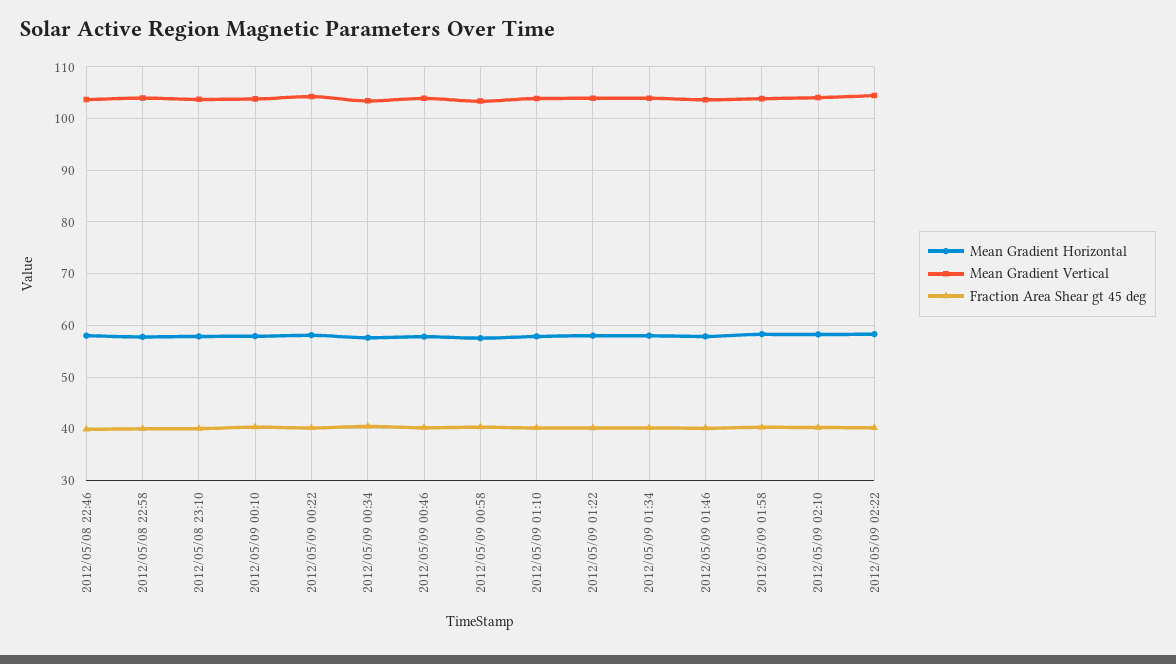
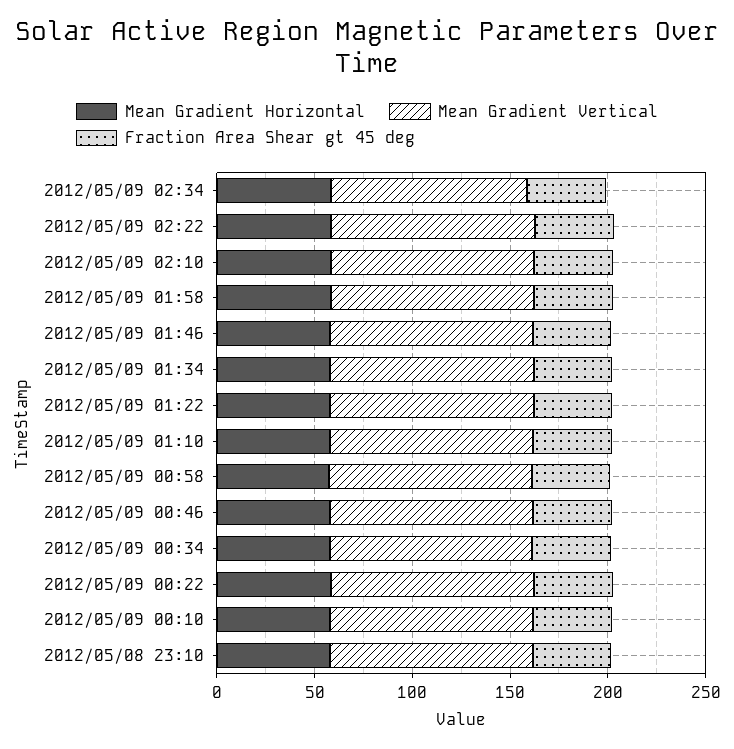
Mean Gradient Horizontal, 2012/05/08 22:46: 58 -> none
Mean Gradient Vertical, 2012/05/08 22:46: 104 -> none
Fraction Area Shear gt 45 deg, 2012/05/08 22:46: 40 -> none
Mean Gradient Horizontal, 2012/05/08 22:58: 58 -> none
Mean Gradient Vertical, 2012/05/08 22:58: 104 -> none
Fraction Area Shear gt 45 deg, 2012/05/08 22:58: 40 -> none
Mean Gradient Horizontal, 2012/05/09 02:34: none -> 60
Mean Gradient Vertical, 2012/05/09 02:34: none -> 100
Fraction Area Shear gt 45 deg, 2012/05/09 02:34: none -> 40

